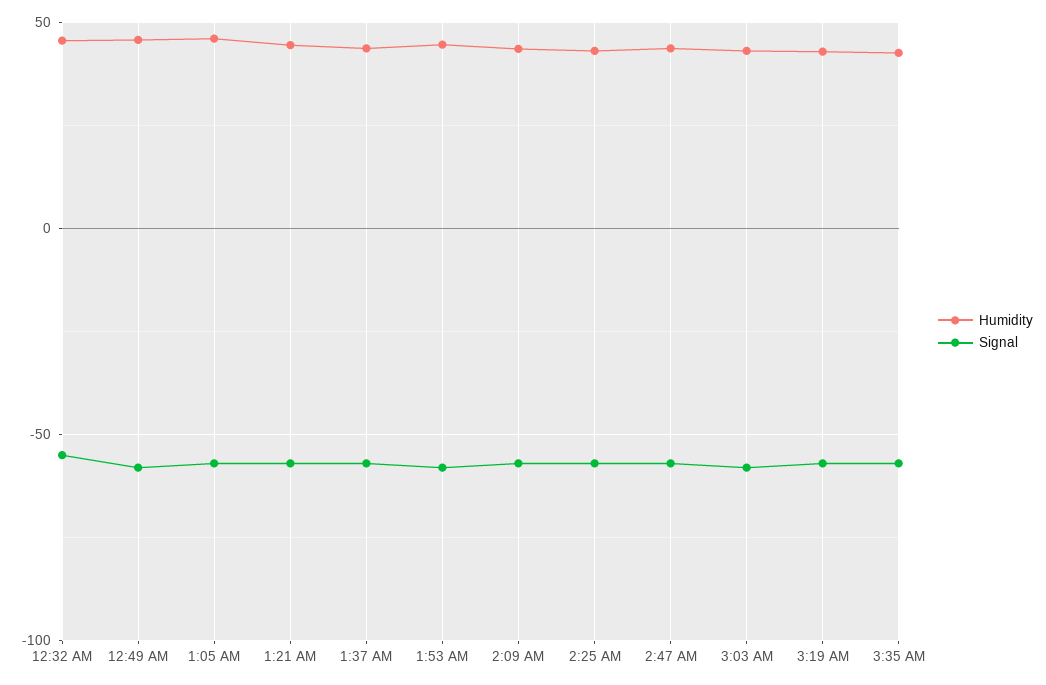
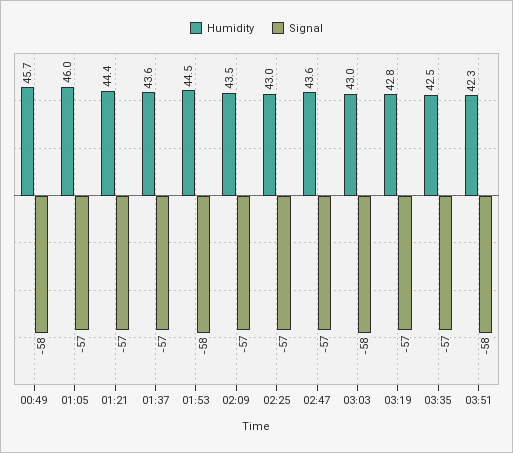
Humidity, 12:32 AM: 45 -> none
Signal, 12:32 AM: -55 -> none
Humidity, 03:51: none -> 42.3
Signal, 03:51: none -> -58

